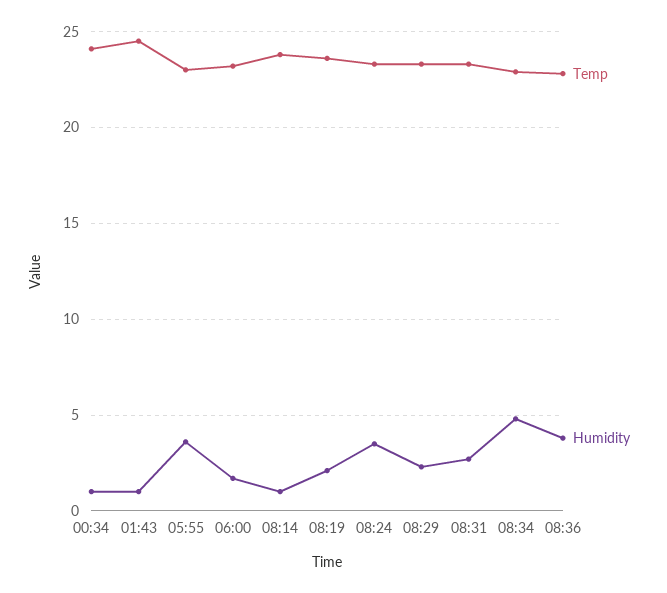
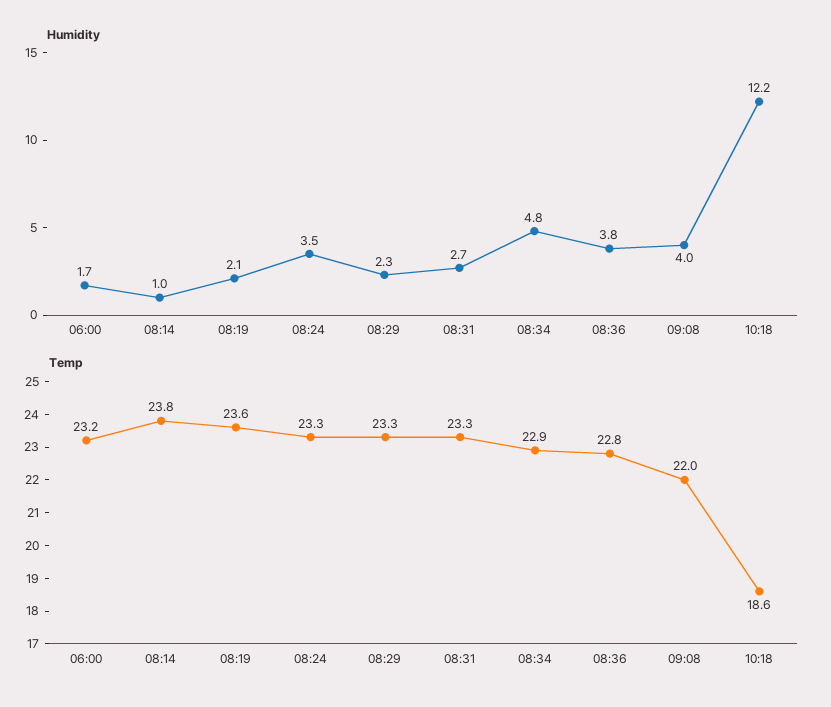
Temp, 00:34: 24 -> none
Humidity, 00:34: 1 -> none
Temp, 01:43: 24.5 -> none
Humidity, 01:43: 1 -> none
Temp, 05:55: 23 -> none
Humidity, 05:55: 3.5 -> none
Humidity, 09:08: none -> 4
Humidity, 10:18: none -> 12.2
Temp, 09:08: none -> 22
Temp, 10:18: none -> 18.6

